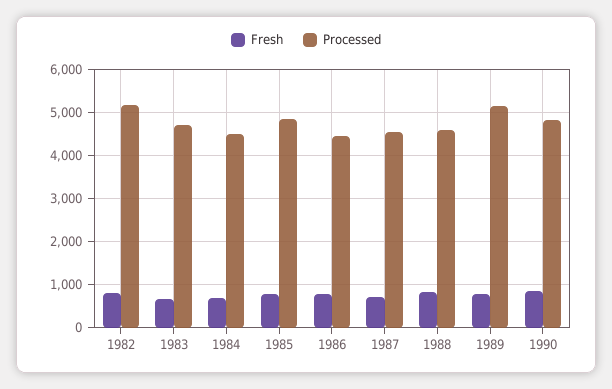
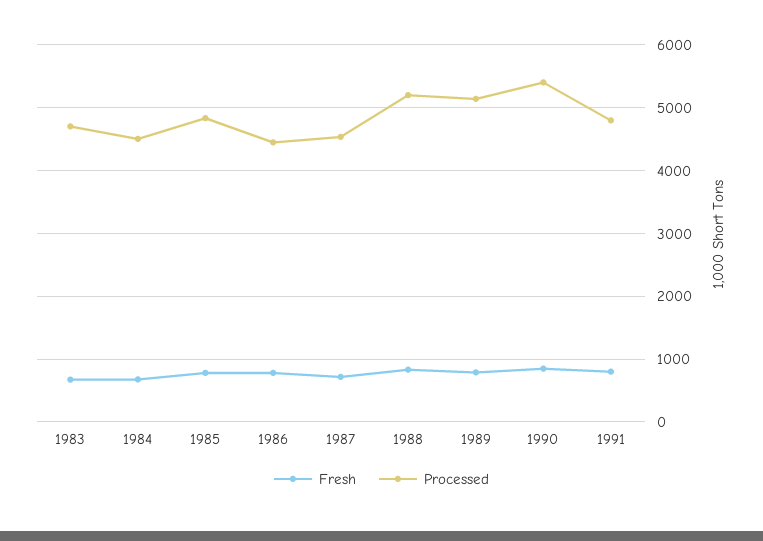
Fresh, 1982: 800 -> none
Processed, 1982: 5200 -> none
Processed, 1988: 4600 -> 5200
Processed, 1990: 4800 -> 5400
Fresh, 1991: none -> 800
Processed, 1991: none -> 4800

